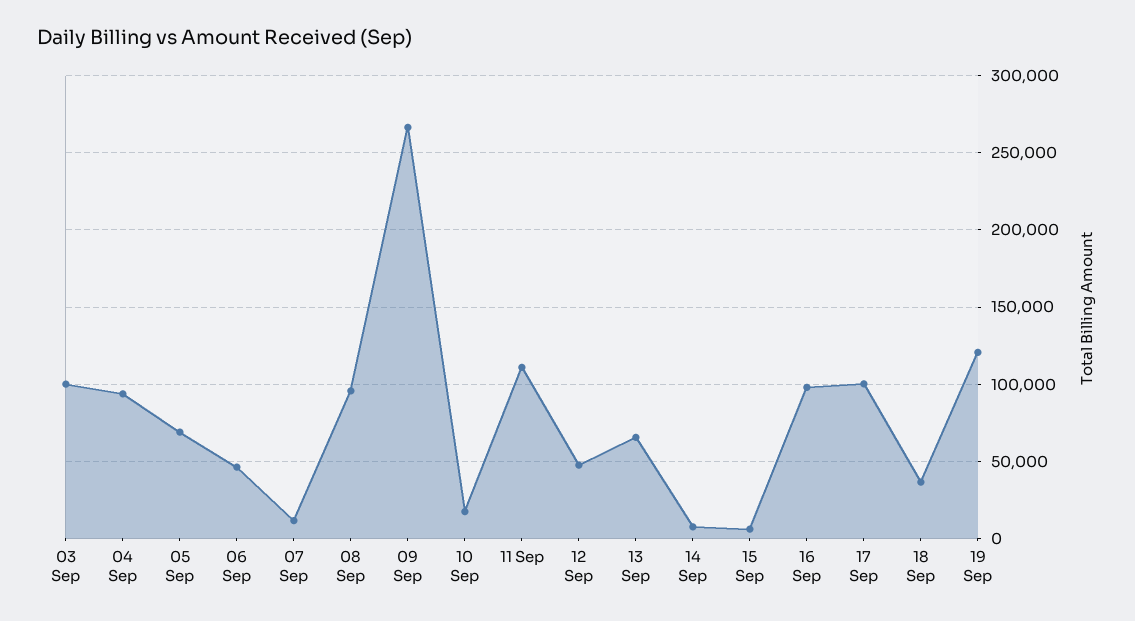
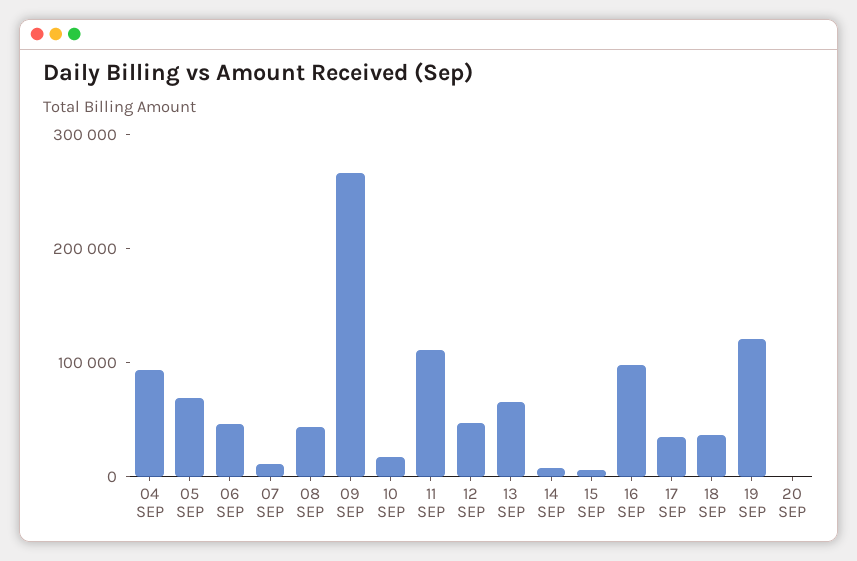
03 Sep: 100000 -> none
08 Sep: 95000 -> 40000
17 Sep: 100000 -> 40000
20 SEP: none -> 0

